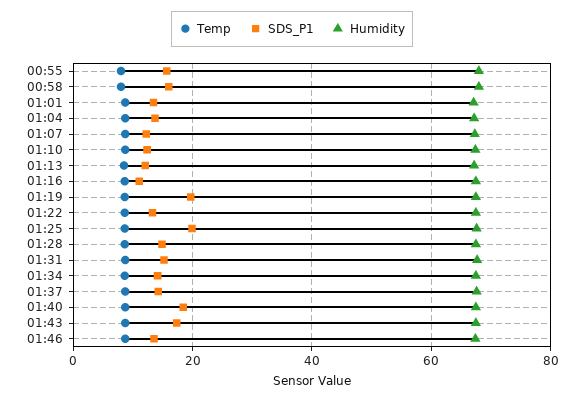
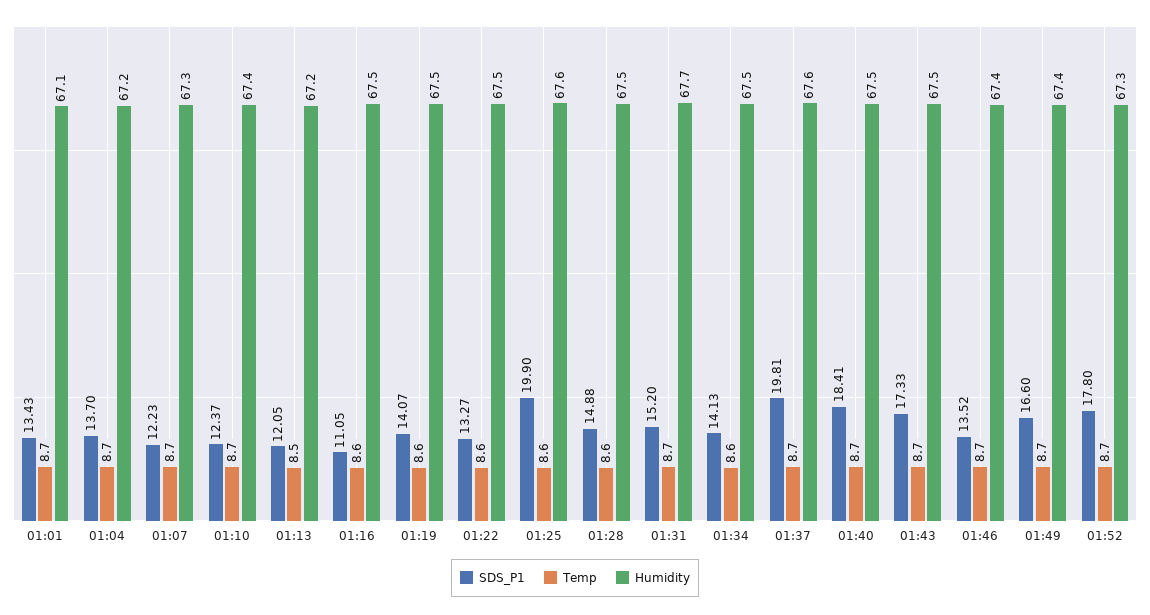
Temp, 00:55: 8 -> none
SDS_P1, 00:55: 16 -> none
Humidity, 00:55: 68 -> none
Temp, 00:58: 8 -> none
SDS_P1, 00:58: 16 -> none
Humidity, 00:58: 68 -> none
SDS_P1, 01:19: 20 -> 14.07
SDS_P1, 01:37: 14 -> 19.81
SDS_P1, 01:49: none -> 16.6
Temp, 01:49: none -> 8.7
Humidity, 01:49: none -> 67.4
SDS_P1, 01:52: none -> 17.8
Temp, 01:52: none -> 8.7
Humidity, 01:52: none -> 67.3

